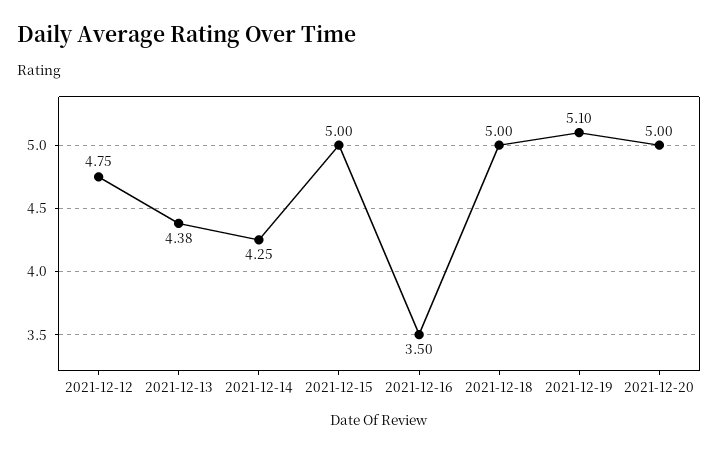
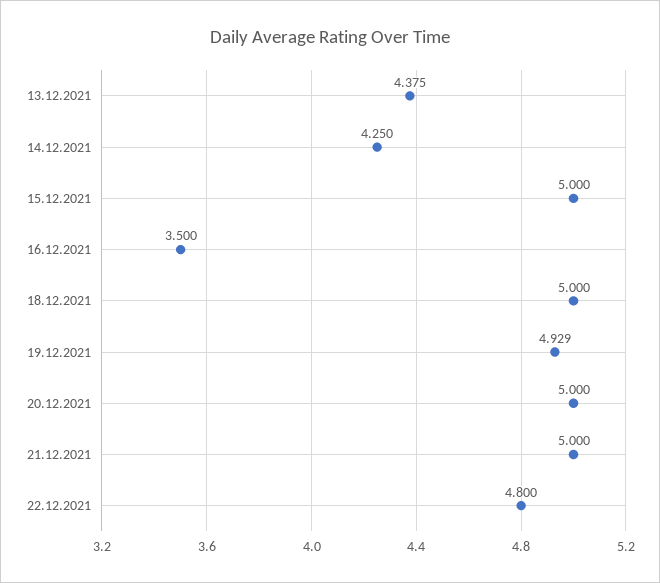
2021-12-12: 4.75 -> none
2021-12-19: 5.1 -> 4.929
21.12.2021: none -> 5
22.12.2021: none -> 4.8

